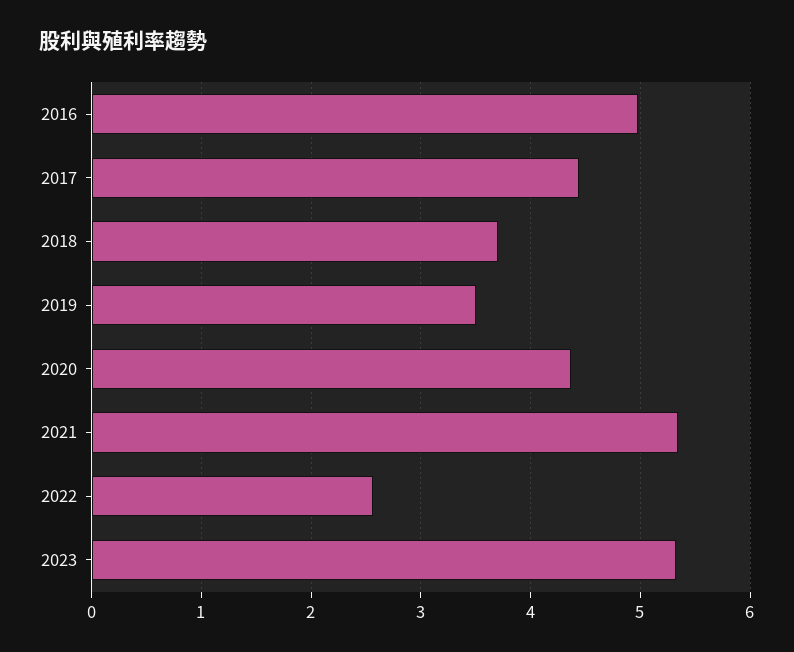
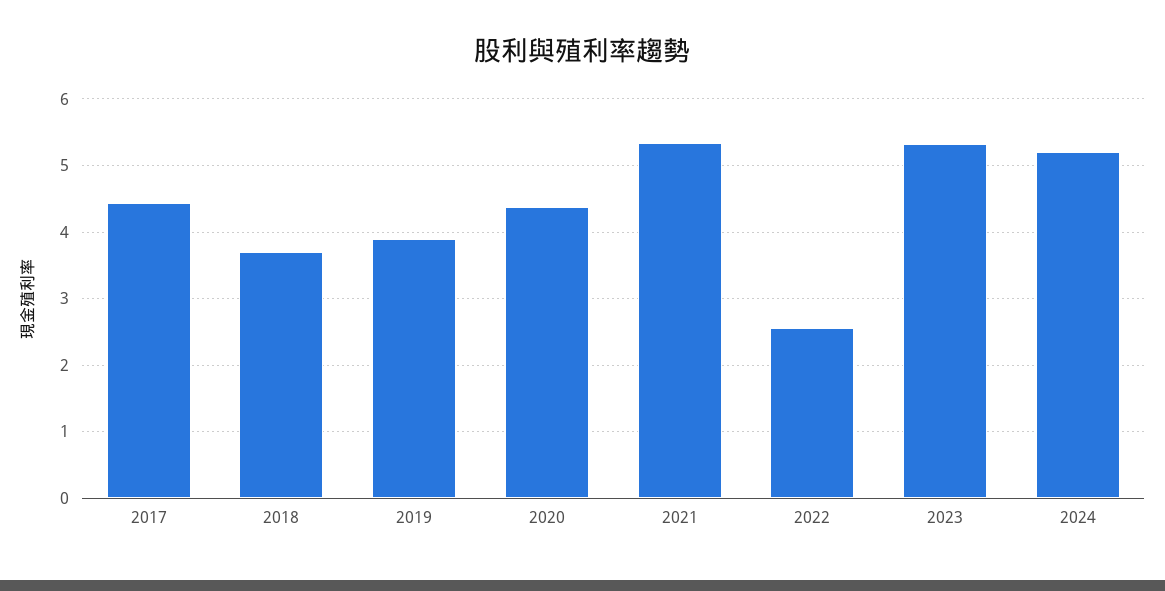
2016: 5 -> none
2019: 3.5 -> 3.9
2024: none -> 5.2

